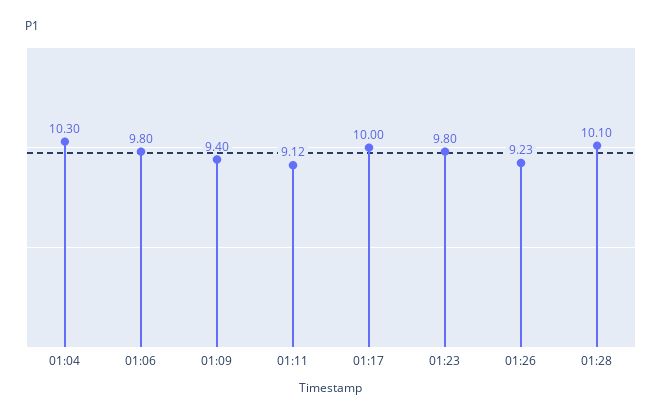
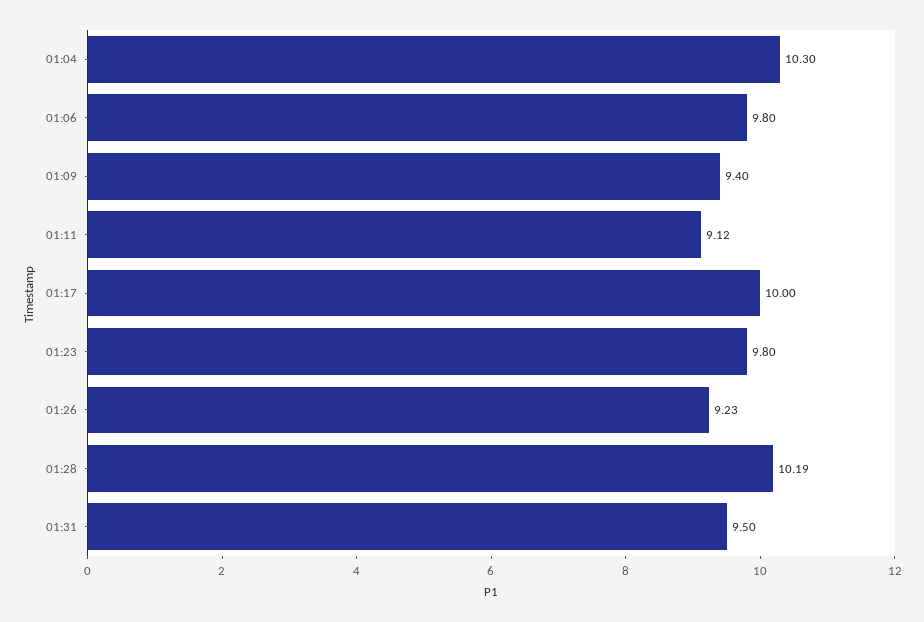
01:28: 10.1 -> 10.19
01:31: none -> 9.5

